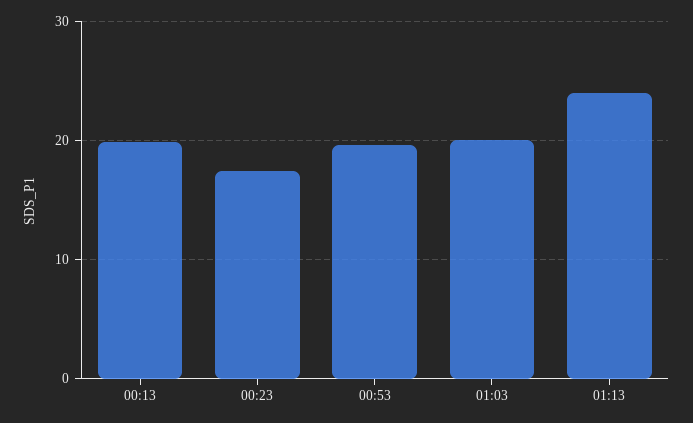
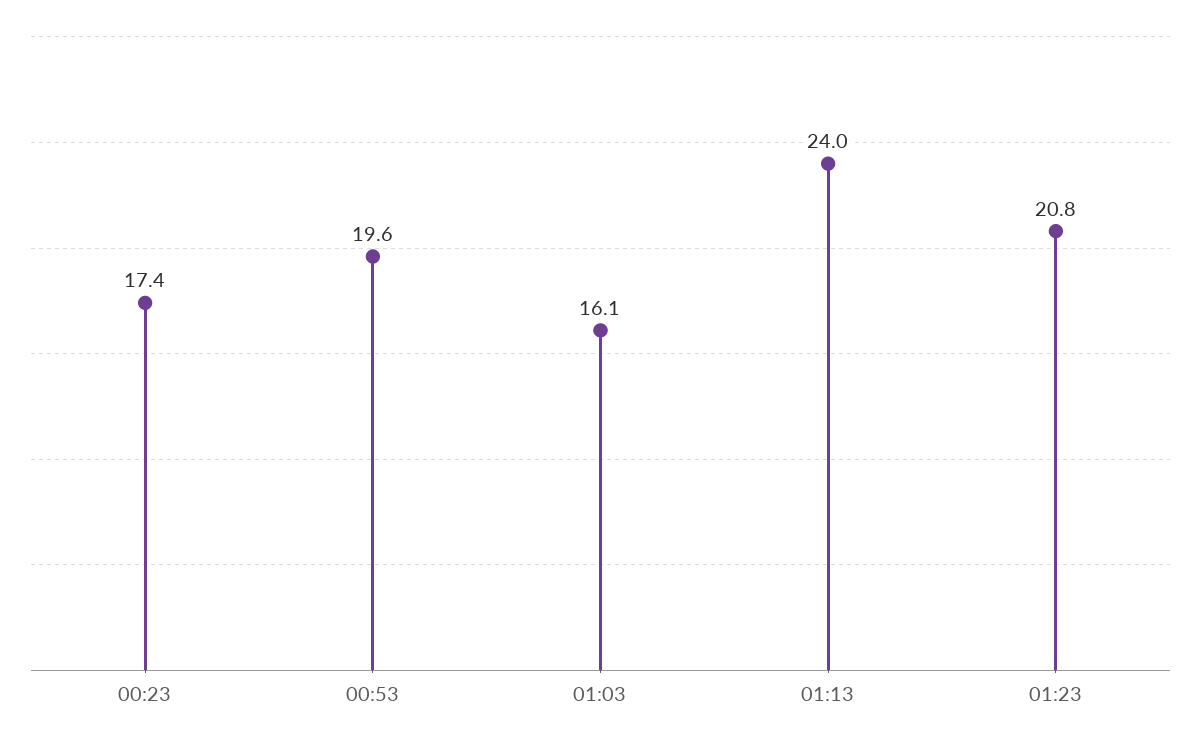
00:13: 20 -> none
01:03: 20 -> 16.1
01:23: none -> 20.8

